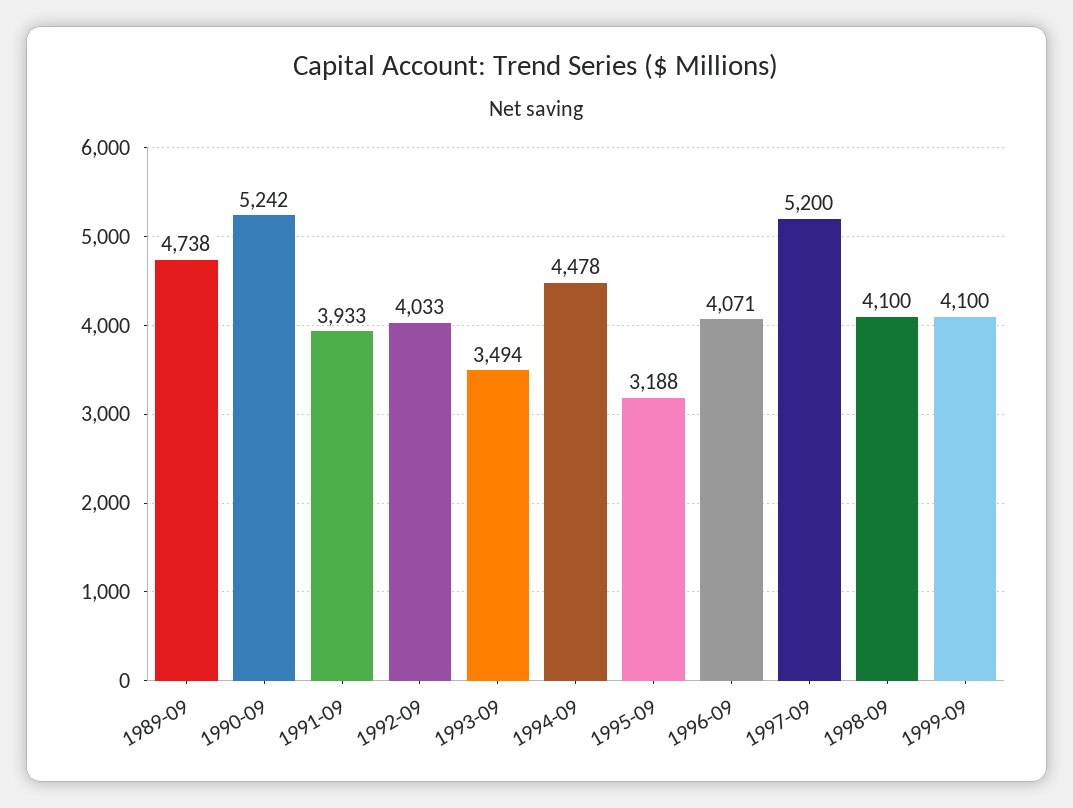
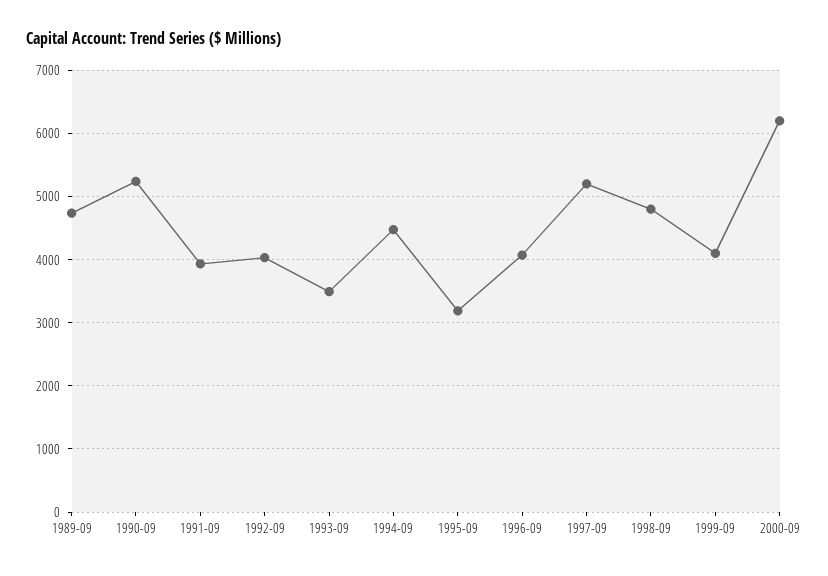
1998-09: 4100 -> 4800
2000-09: none -> 6200

